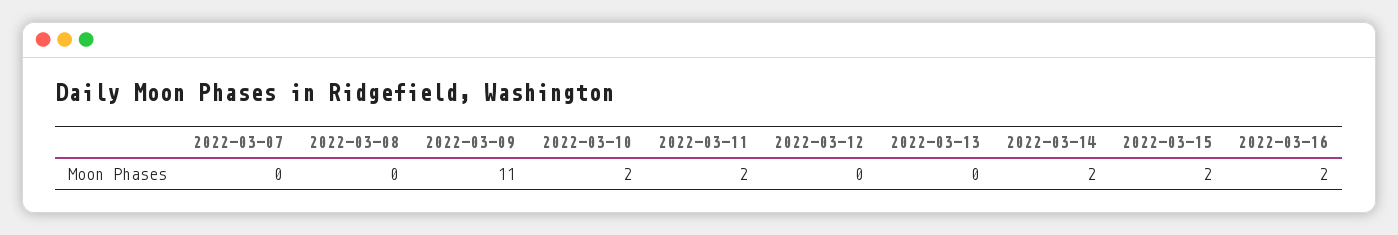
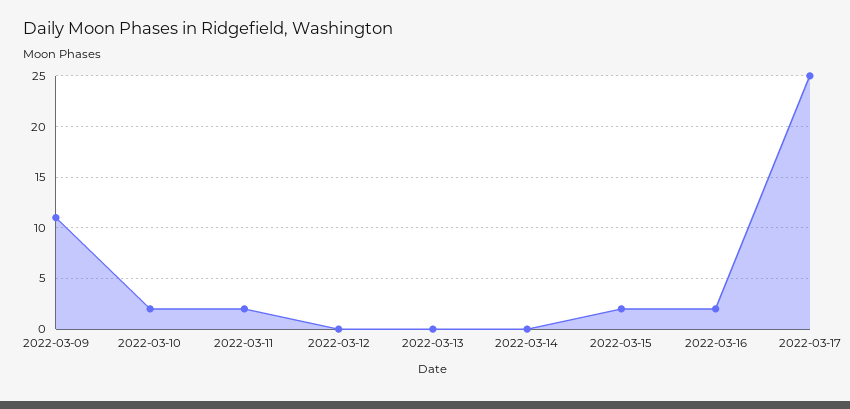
2022-03-07: 0 -> none
2022-03-08: 0 -> none
2022-03-14: 2 -> 0
2022-03-17: none -> 25

